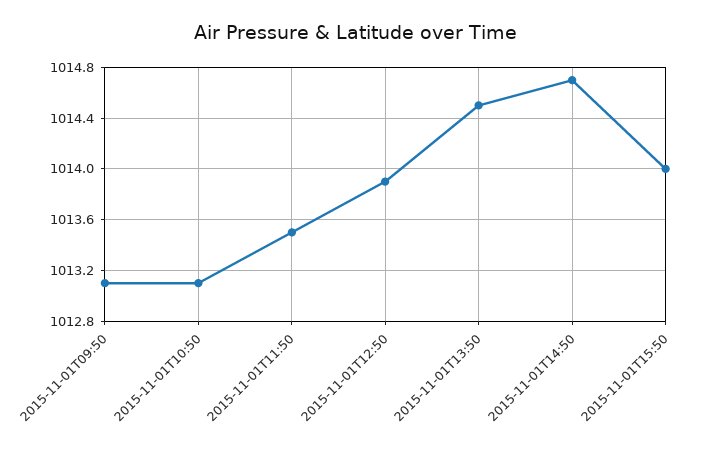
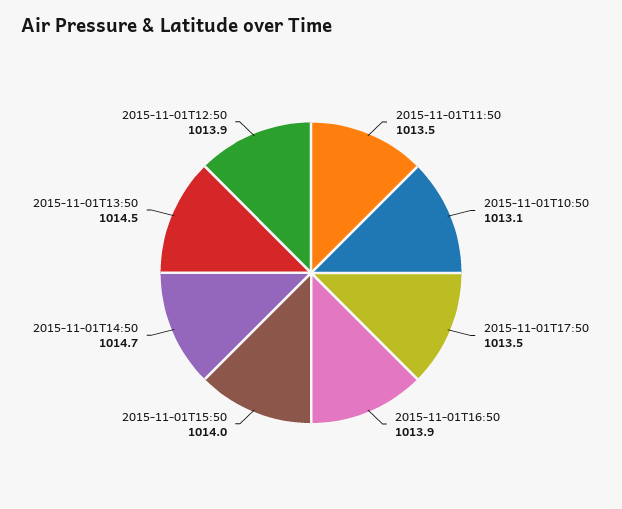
2015-11-01T09:50: 1013.1 -> none
2015-11-01T17:50: none -> 1013.5
2015-11-01T16:50: none -> 1013.9

